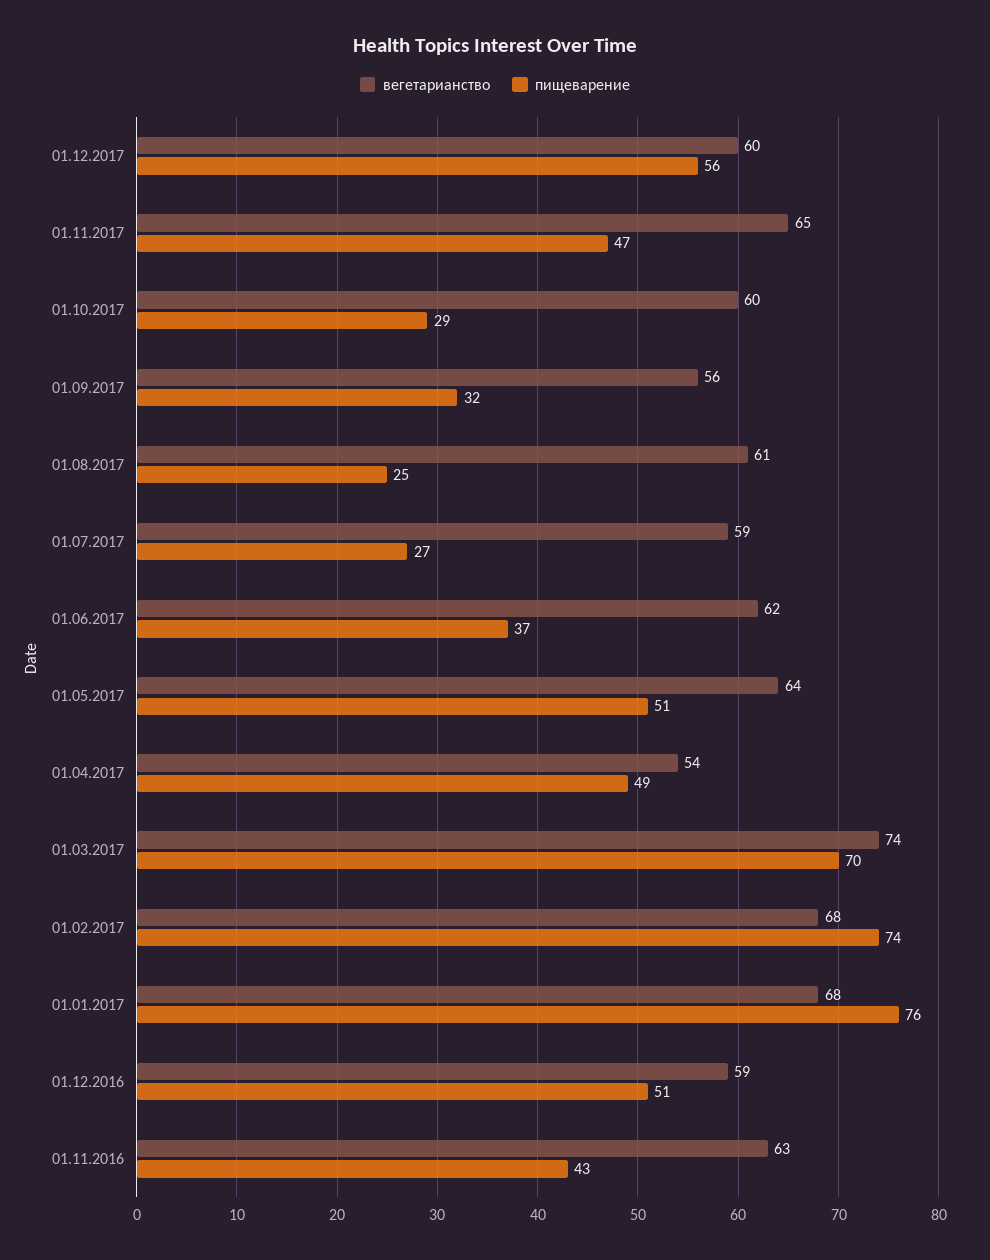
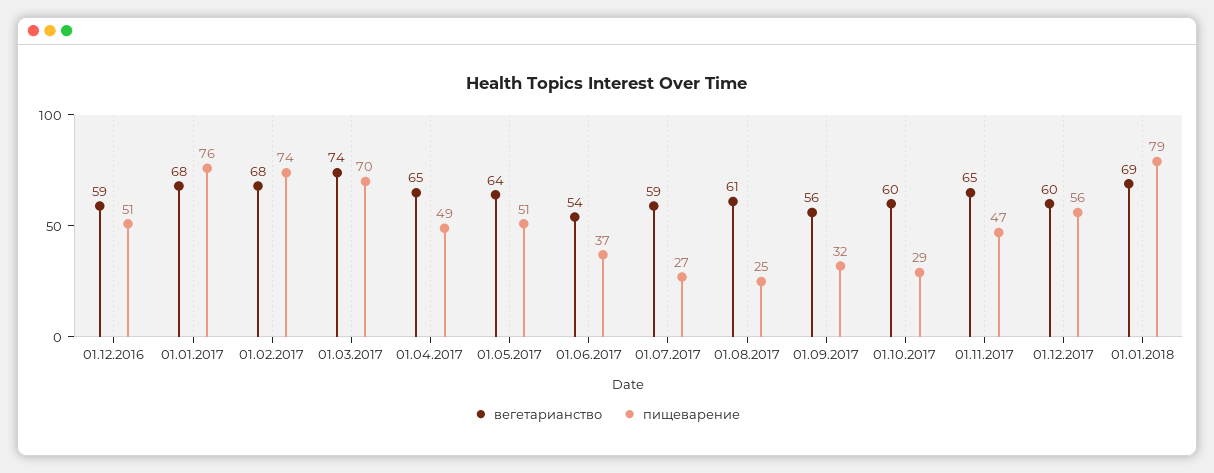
вегетарианство, 01.06.2017: 62 -> 54
вегетарианство, 01.04.2017: 54 -> 65
вегетарианство, 01.11.2016: 63 -> none
пищеварение, 01.11.2016: 43 -> none
вегетарианство, 01.01.2018: none -> 69
пищеварение, 01.01.2018: none -> 79

